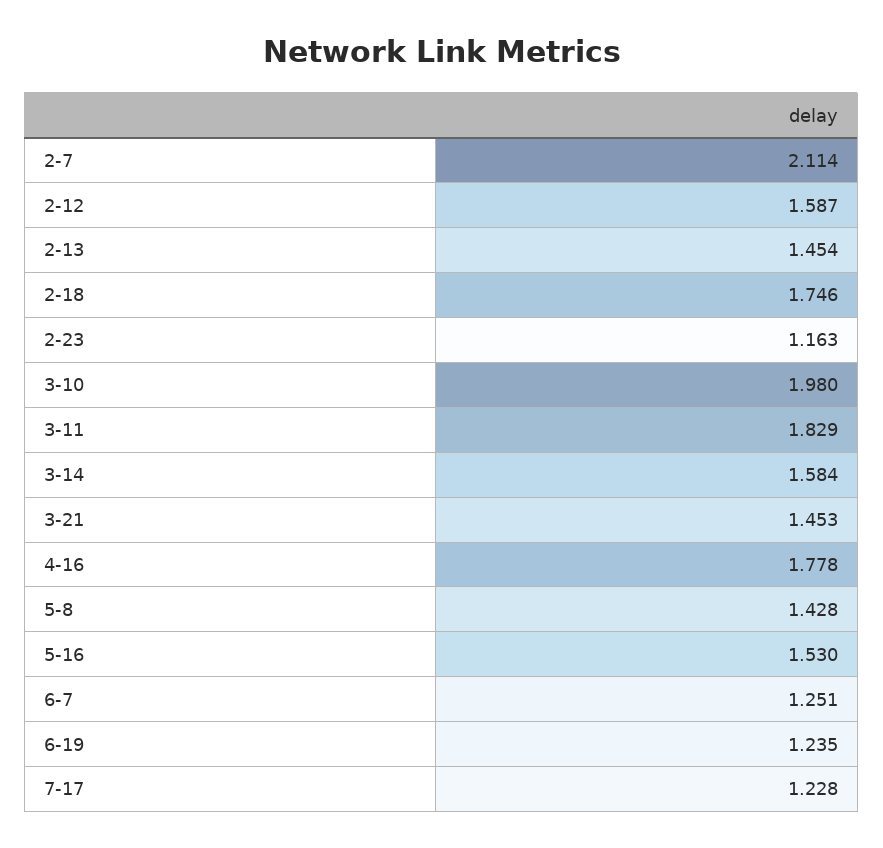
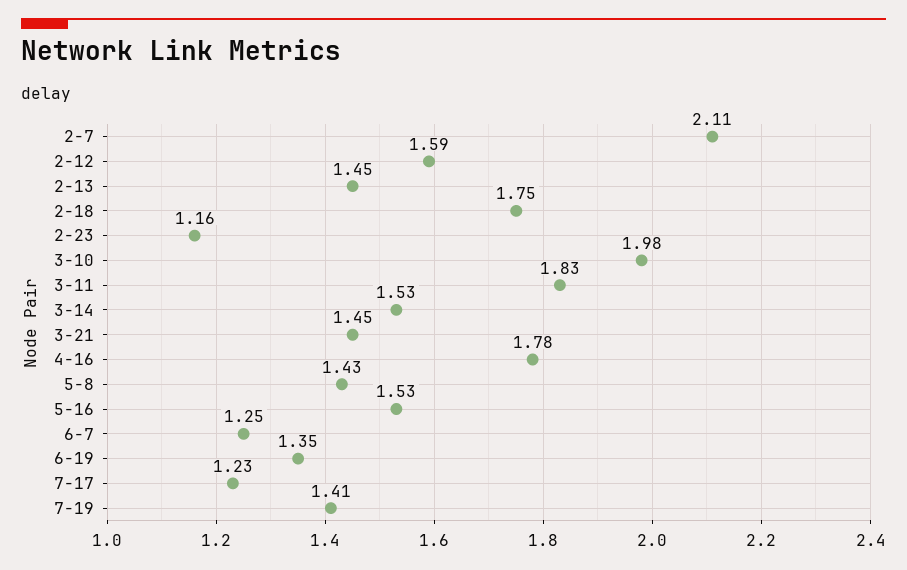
3-14: 1.584 -> 1.53
6-19: 1.235 -> 1.35
7-19: none -> 1.41

